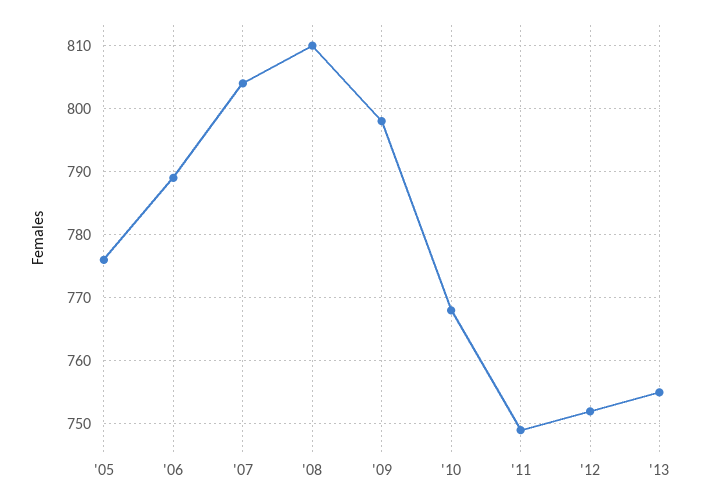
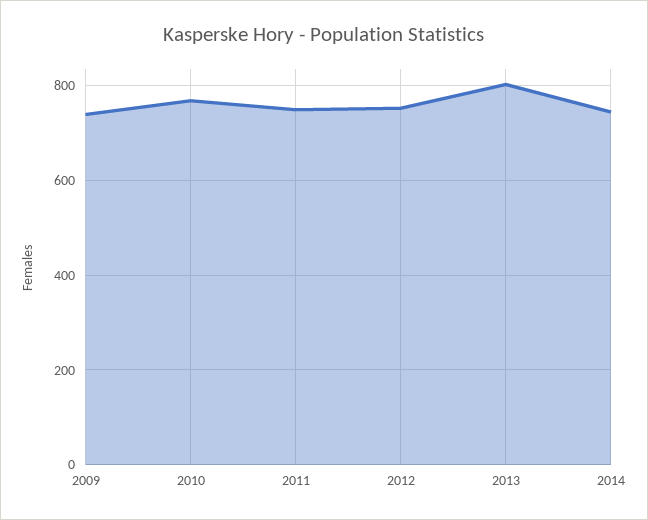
'05: 776 -> none
'06: 789 -> none
'07: 804 -> none
'08: 810 -> none
'09: 798 -> 740
'13: 755 -> 800
2014: none -> 740

